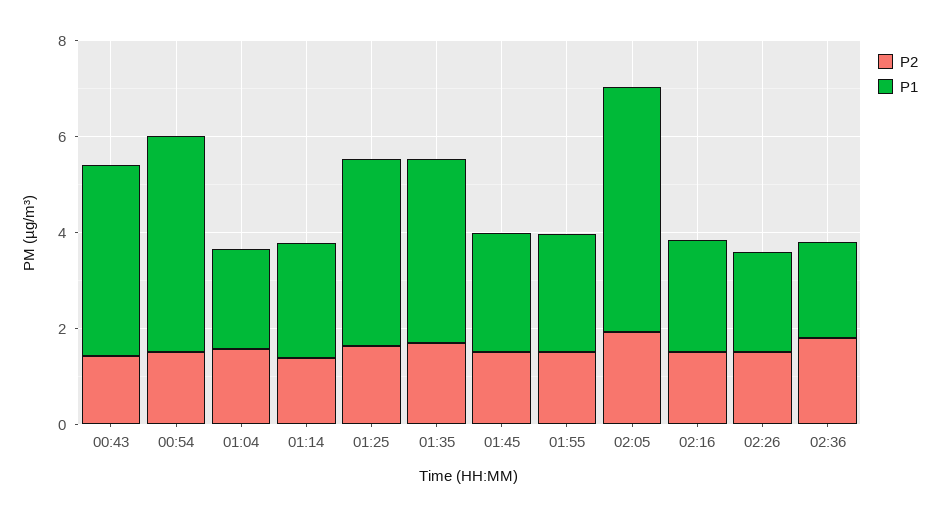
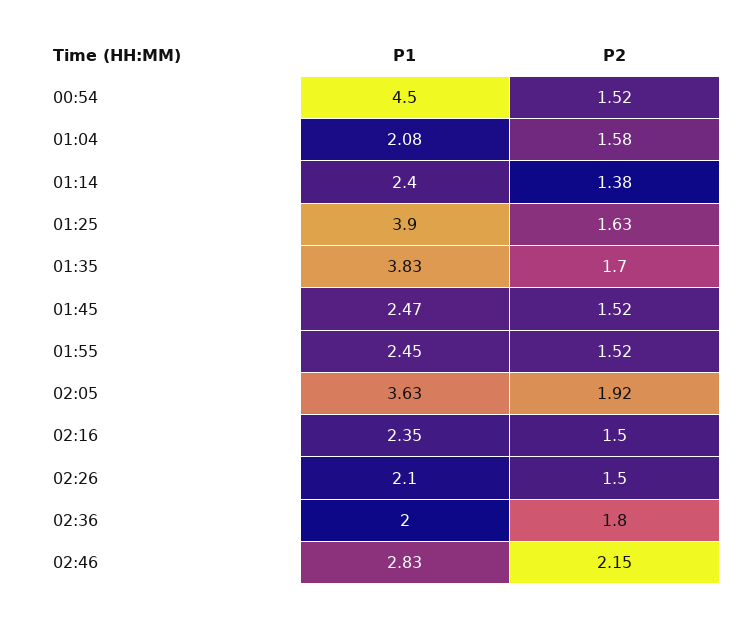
P2, 00:43: 1.5 -> none
P1, 00:43: 4 -> none
P1, 02:05: 5 -> 3.63
P1, 02:46: none -> 2.83
P2, 02:46: none -> 2.15

